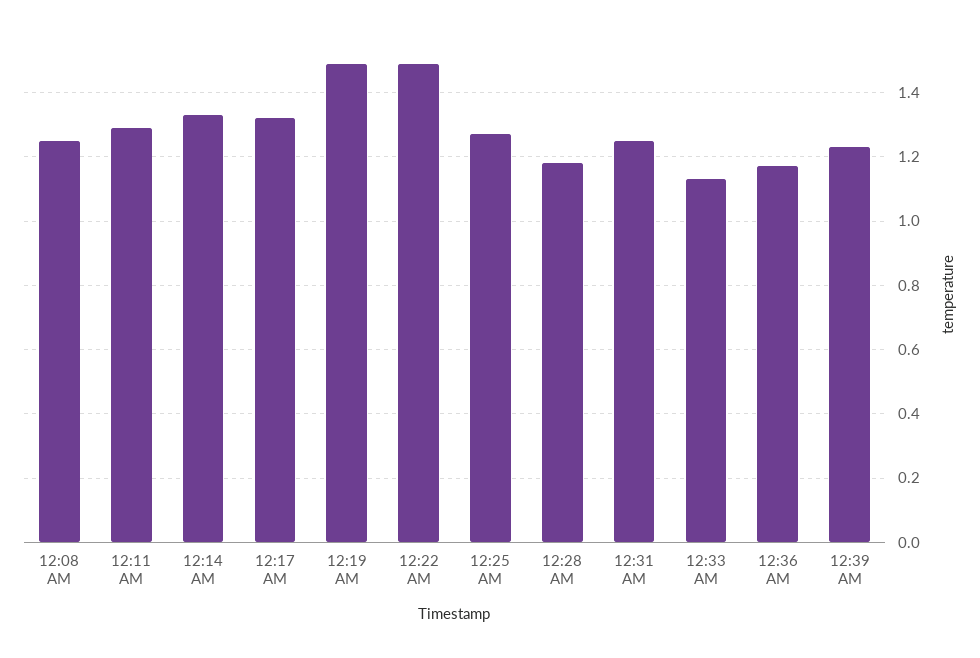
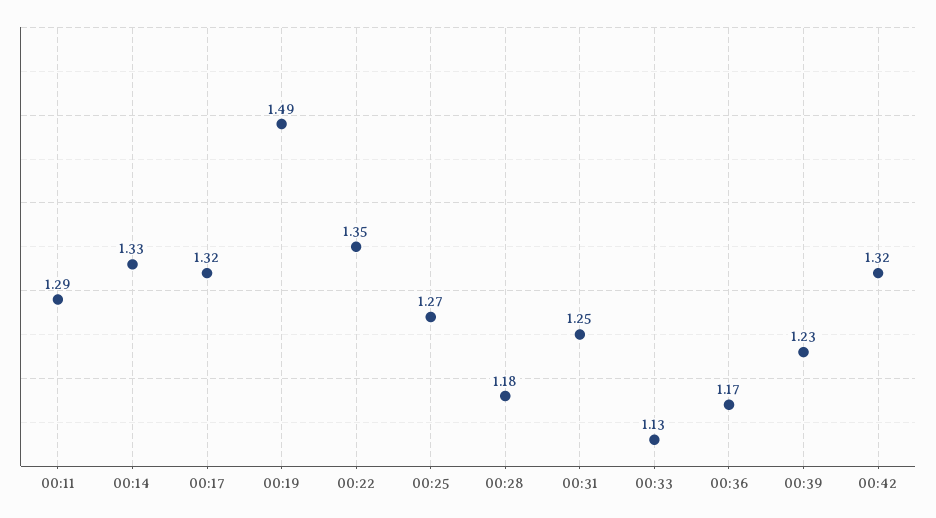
12:08 AM: 1.25 -> none
12:22 AM: 1.5 -> 1.35
00:42: none -> 1.32

